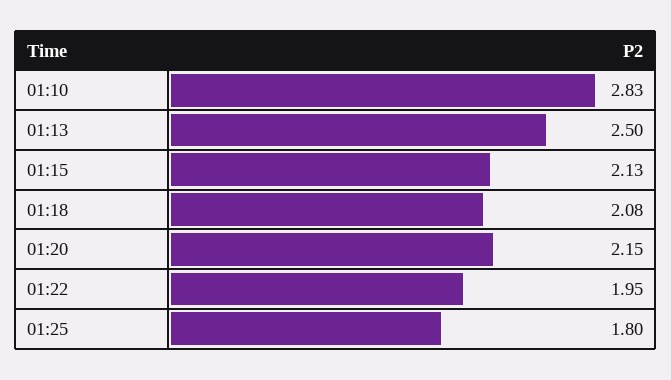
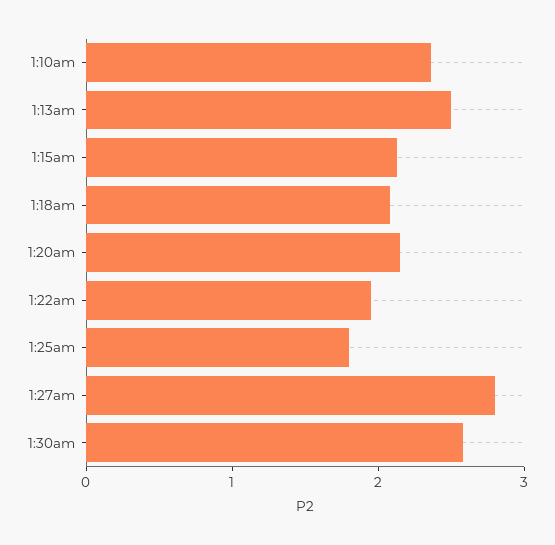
01:10: 2.83 -> 2.4
1:27am: none -> 2.8
1:30am: none -> 2.6

